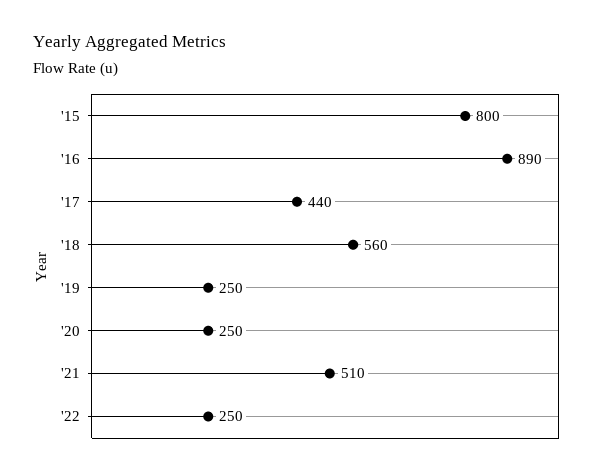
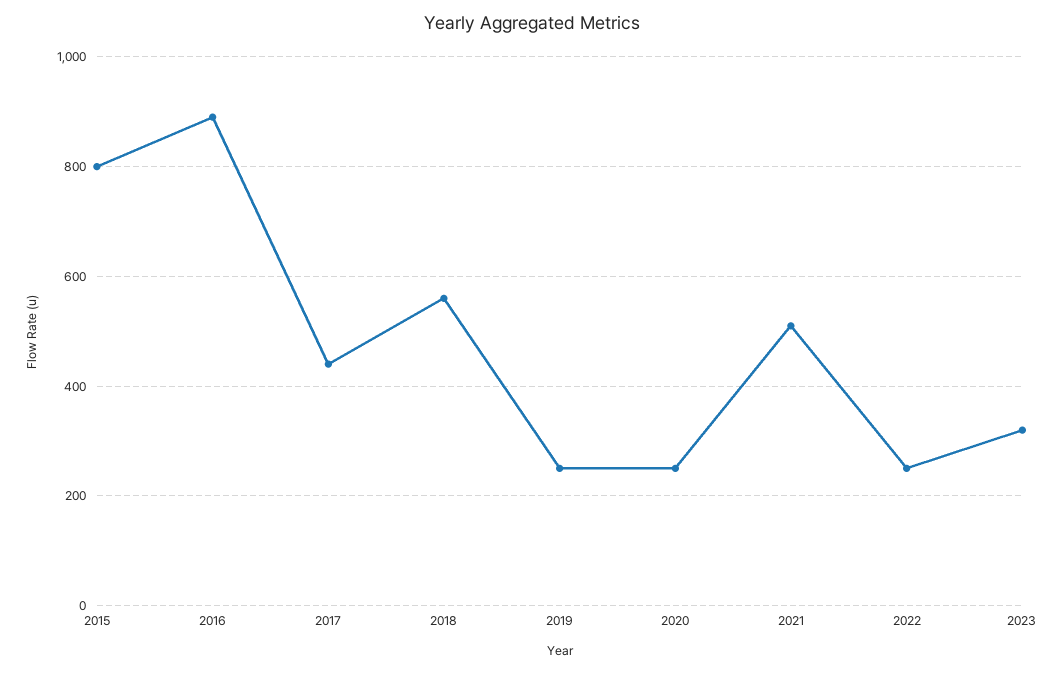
2023: none -> 320

